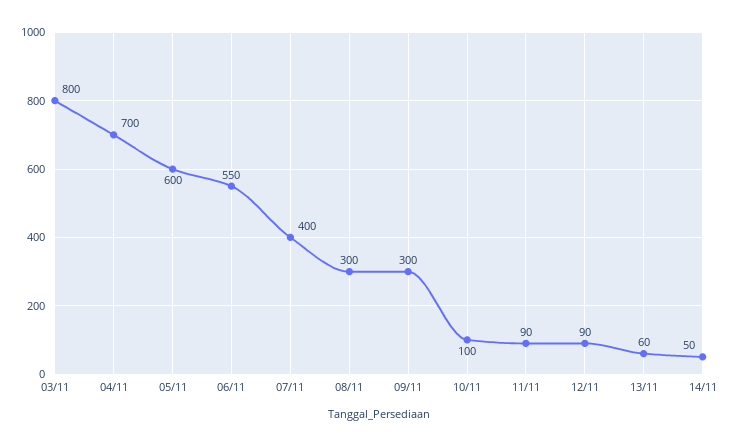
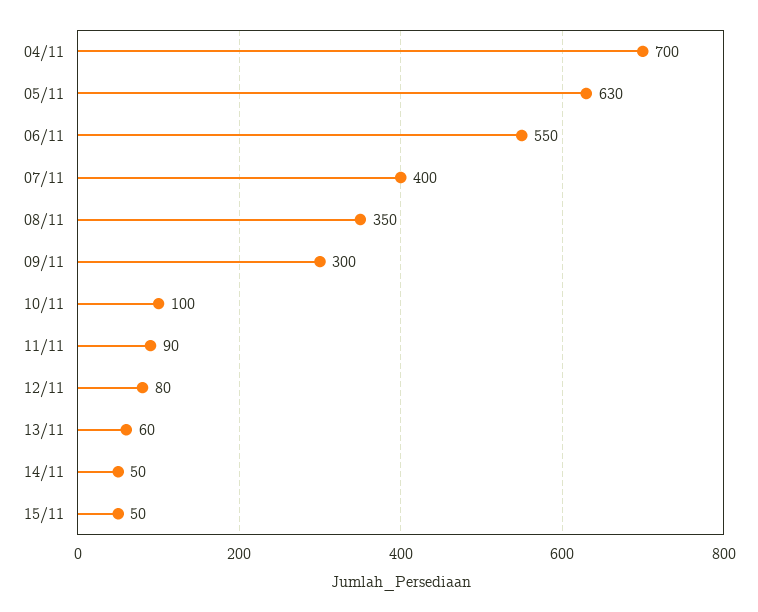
03/11: 800 -> none
05/11: 600 -> 630
08/11: 300 -> 350
12/11: 90 -> 80
15/11: none -> 50

